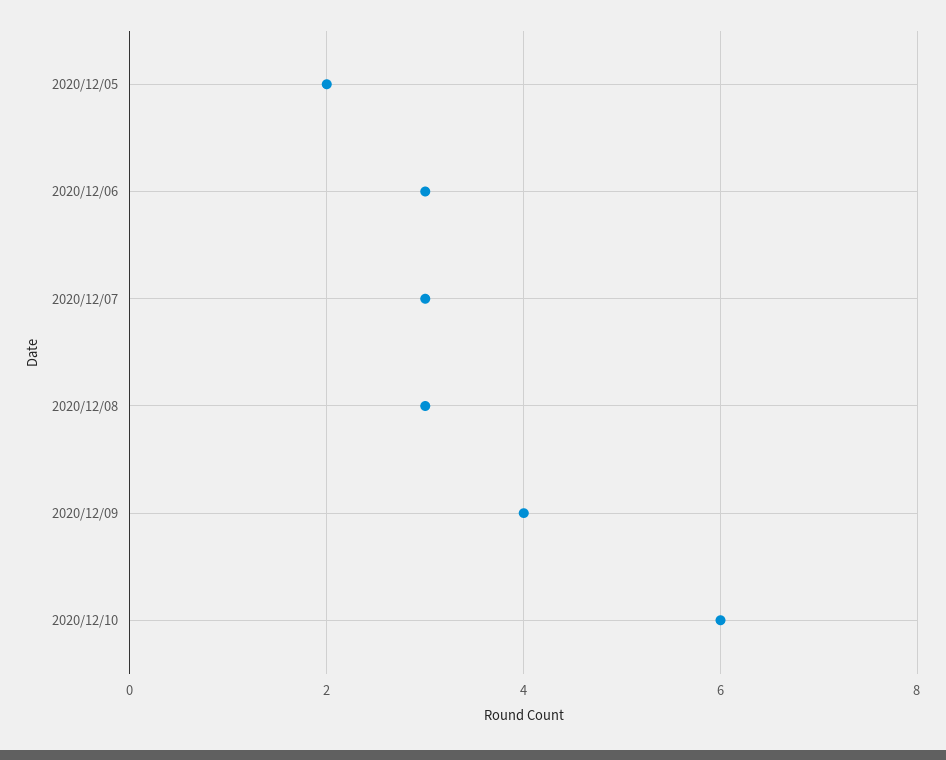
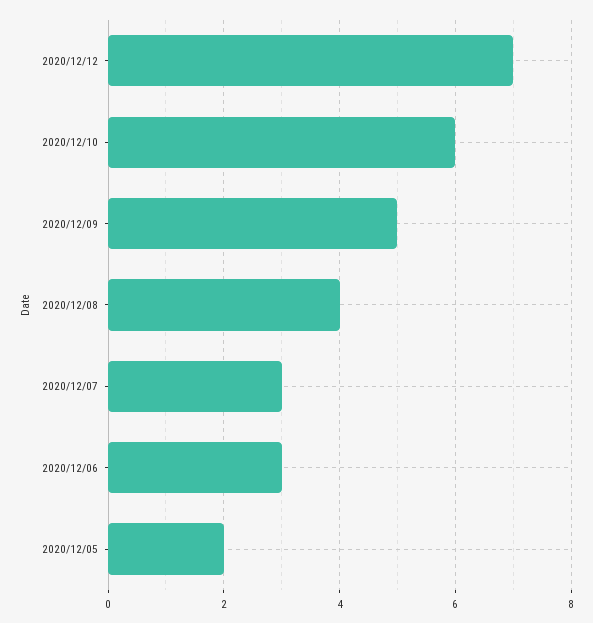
2020/12/08: 3 -> 4
2020/12/09: 4 -> 5
2020/12/12: none -> 7

